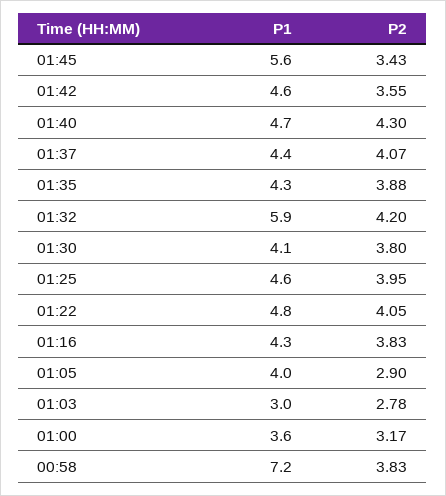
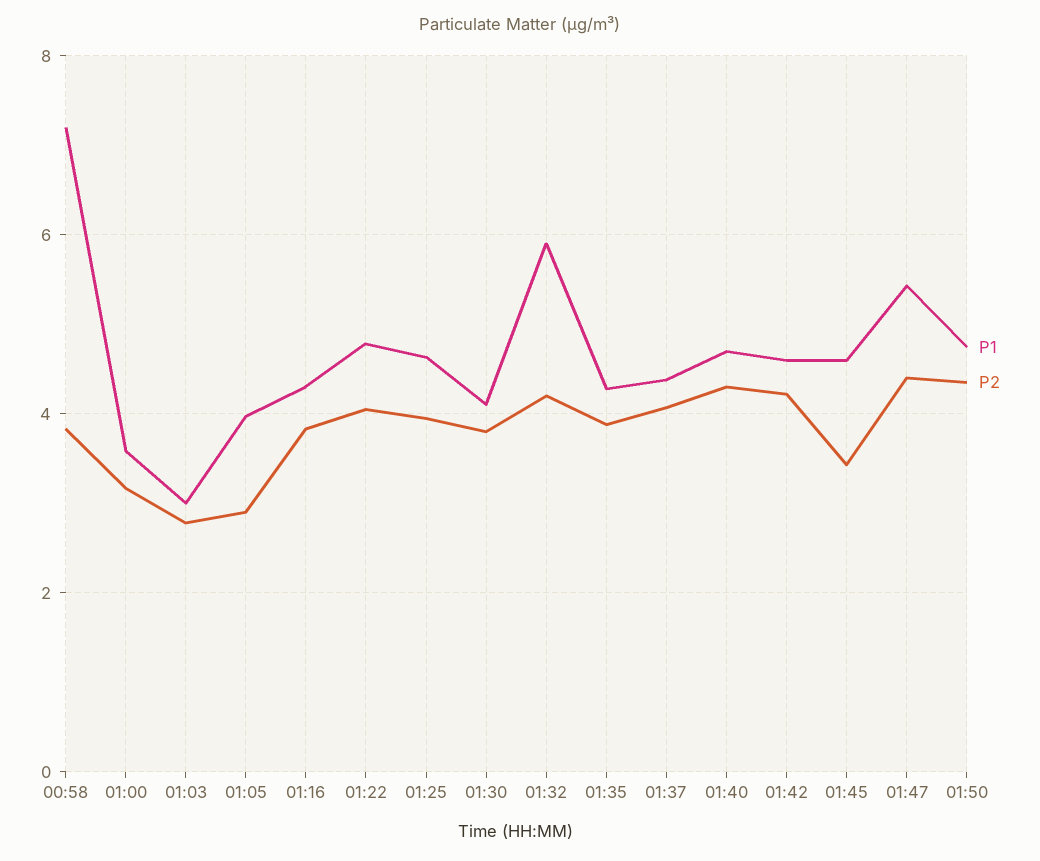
P1, 01:45: 5.6 -> 4.6
P2, 01:42: 3.55 -> 4.2
P1, 01:47: none -> 5.4
P2, 01:47: none -> 4.4
P1, 01:50: none -> 4.8
P2, 01:50: none -> 4.4

